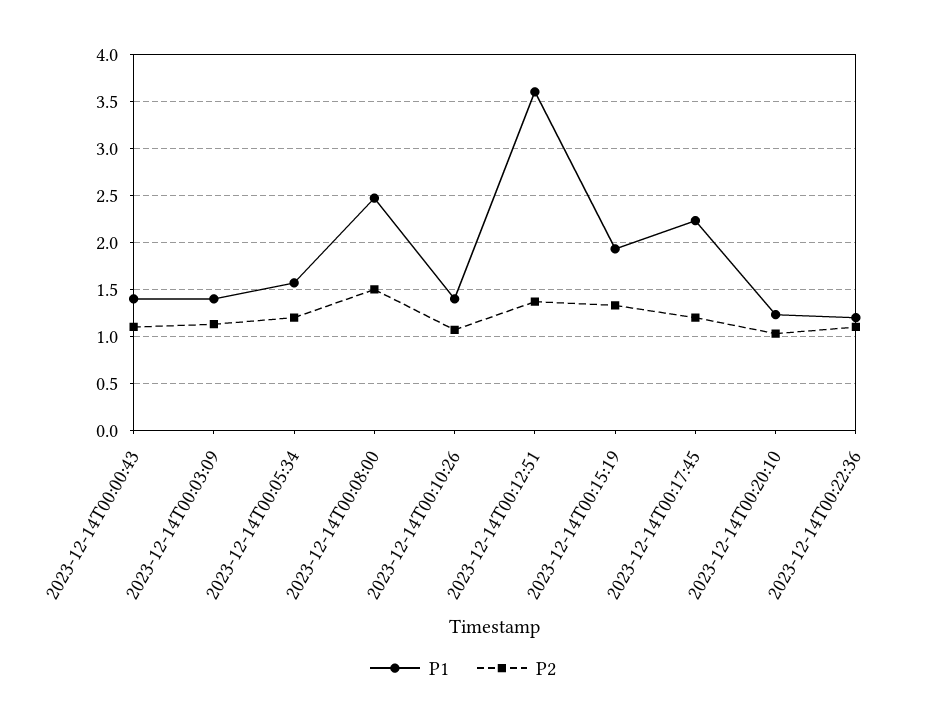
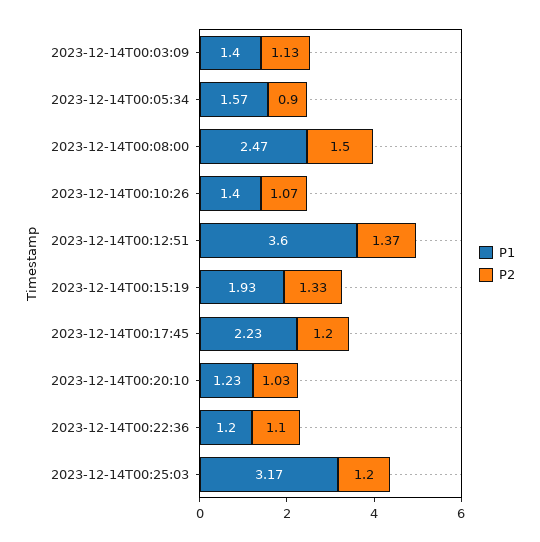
P1, 2023-12-14T00:00:43: 1.4 -> none
P2, 2023-12-14T00:00:43: 1.1 -> none
P2, 2023-12-14T00:05:34: 1.2 -> 0.9
P1, 2023-12-14T00:25:03: none -> 3.17
P2, 2023-12-14T00:25:03: none -> 1.2

